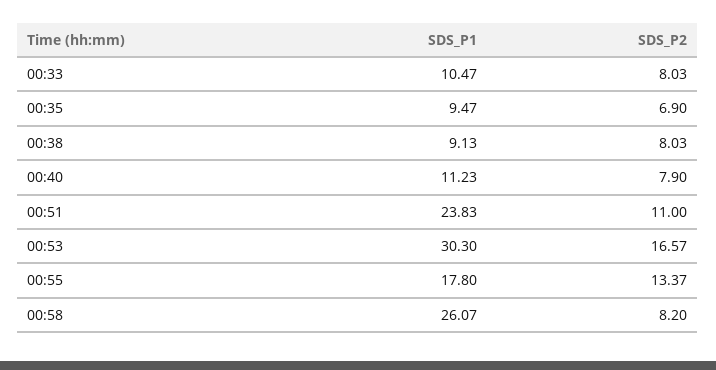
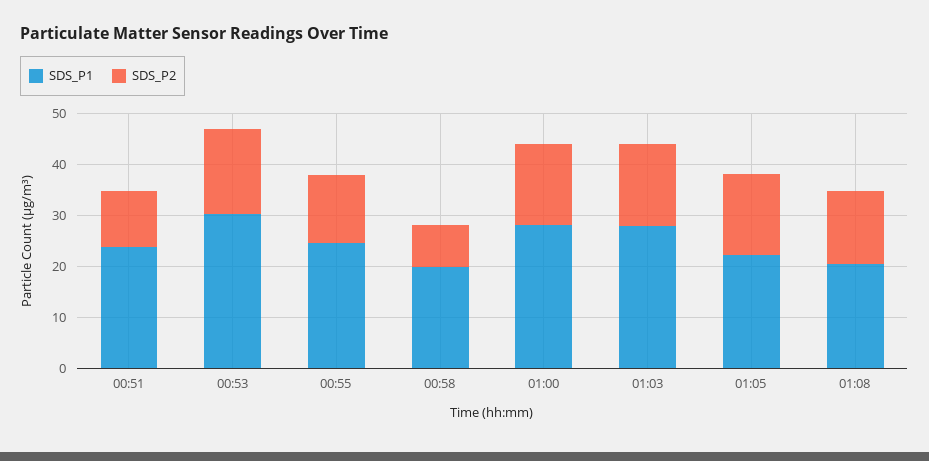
SDS_P1, 00:33: 10.47 -> none
SDS_P2, 00:33: 8.03 -> none
SDS_P1, 00:35: 9.47 -> none
SDS_P2, 00:35: 6.9 -> none
SDS_P1, 00:38: 9.13 -> none
SDS_P2, 00:38: 8.03 -> none
SDS_P1, 00:40: 11.23 -> none
SDS_P2, 00:40: 7.9 -> none
SDS_P1, 00:55: 17.8 -> 24
SDS_P1, 00:58: 26.07 -> 20
SDS_P1, 01:00: none -> 28
SDS_P2, 01:00: none -> 16
SDS_P1, 01:03: none -> 28
SDS_P2, 01:03: none -> 16
SDS_P1, 01:05: none -> 22
SDS_P2, 01:05: none -> 16
SDS_P1, 01:08: none -> 20
SDS_P2, 01:08: none -> 14

